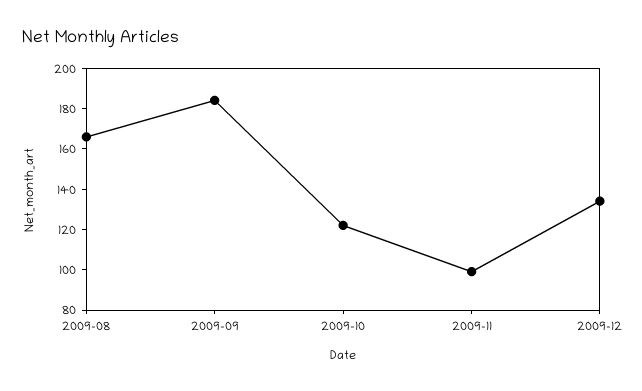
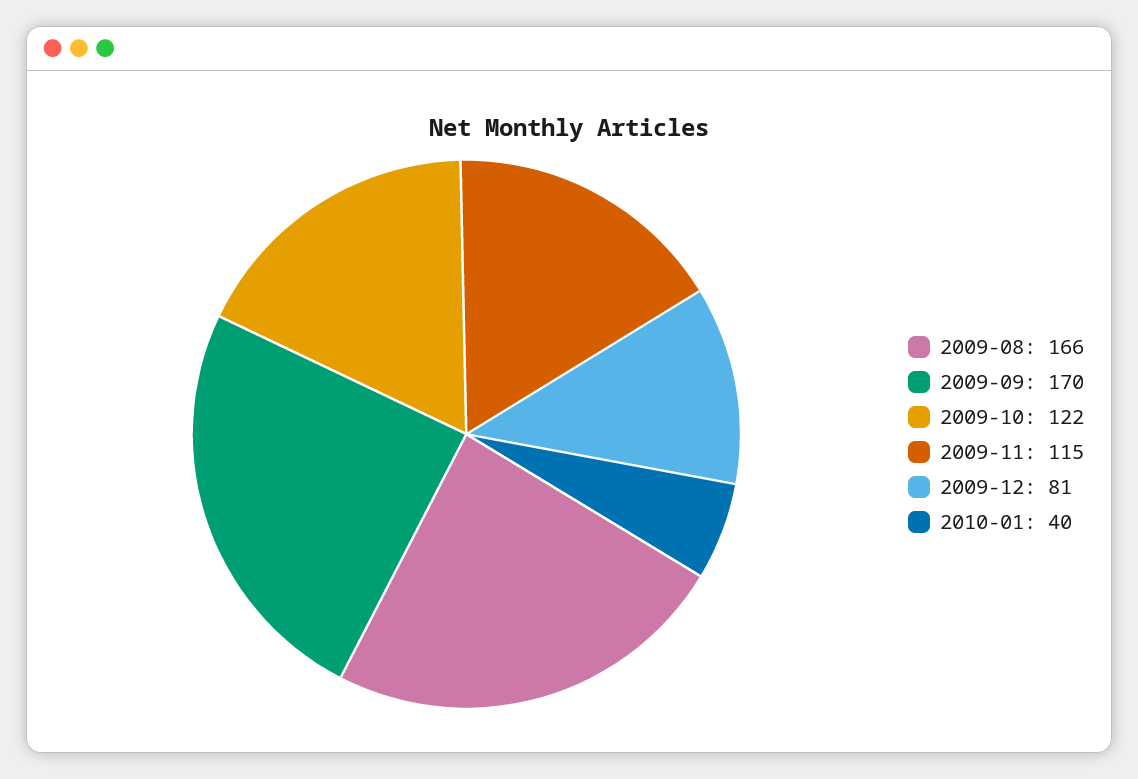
2009-09: 185 -> 170
2009-11: 100 -> 115
2009-12: 135 -> 81
2010-01: none -> 40

